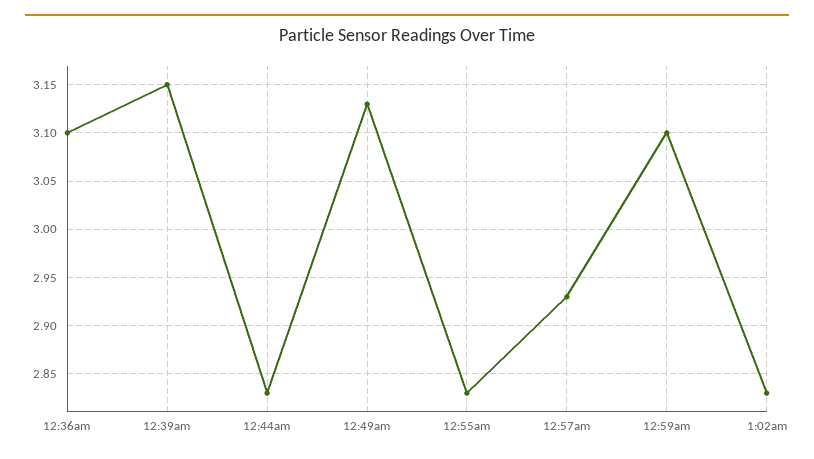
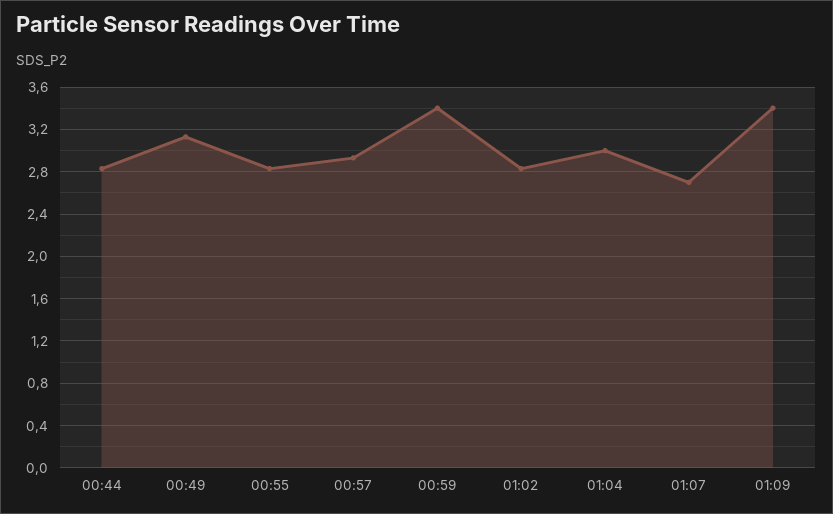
12:36am: 3.1 -> none
12:39am: 3.15 -> none
12:59am: 3.1 -> 3.4
01:04: none -> 3
01:07: none -> 2.7
01:09: none -> 3.4

